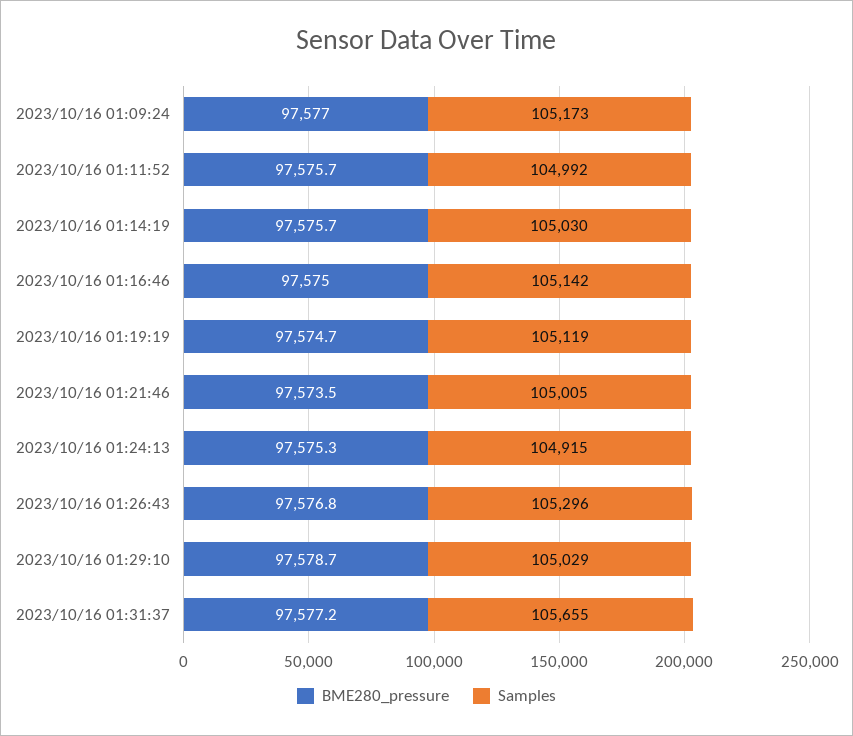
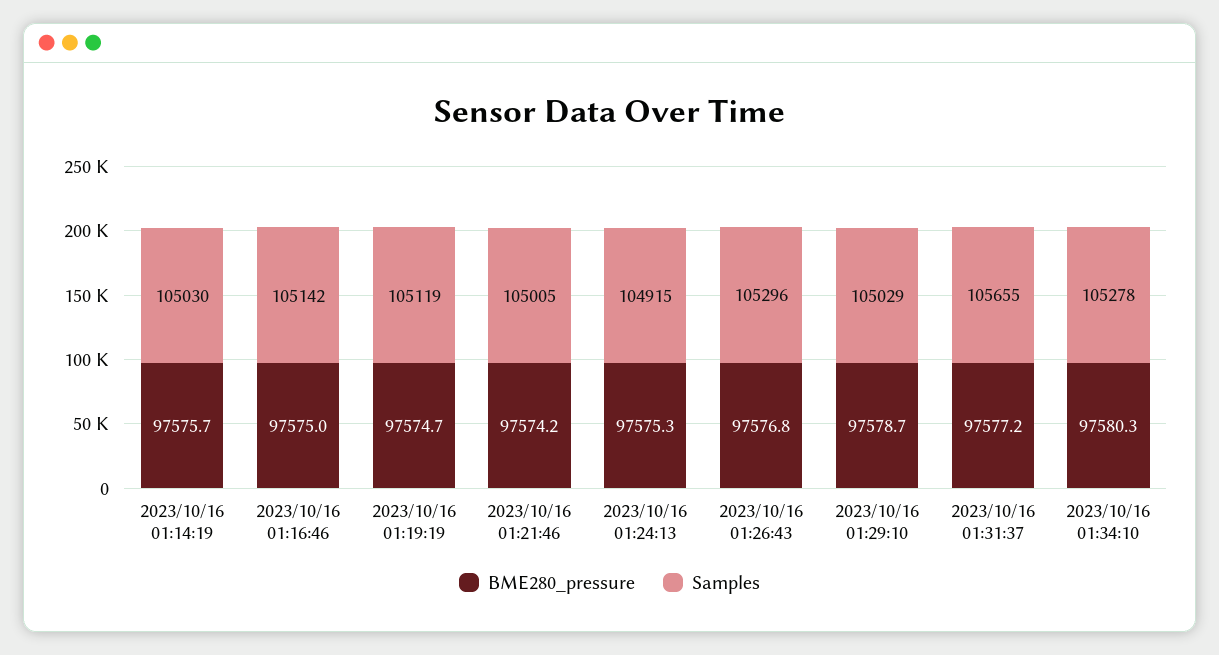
BME280_pressure, 2023/10/16 01:09:24: 97577 -> none
Samples, 2023/10/16 01:09:24: 105173 -> none
BME280_pressure, 2023/10/16 01:11:52: 97575.7 -> none
Samples, 2023/10/16 01:11:52: 104992 -> none
BME280_pressure, 2023/10/16 01:21:46: 97573.5 -> 97574.2
BME280_pressure, 2023/10/16 01:34:10: none -> 97580.3
Samples, 2023/10/16 01:34:10: none -> 105278

